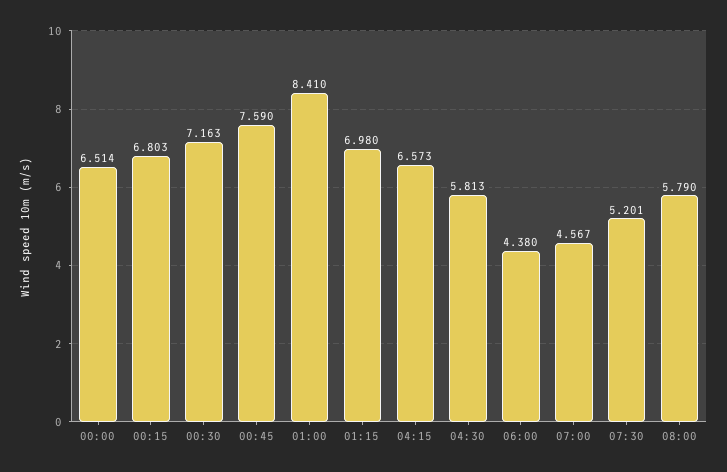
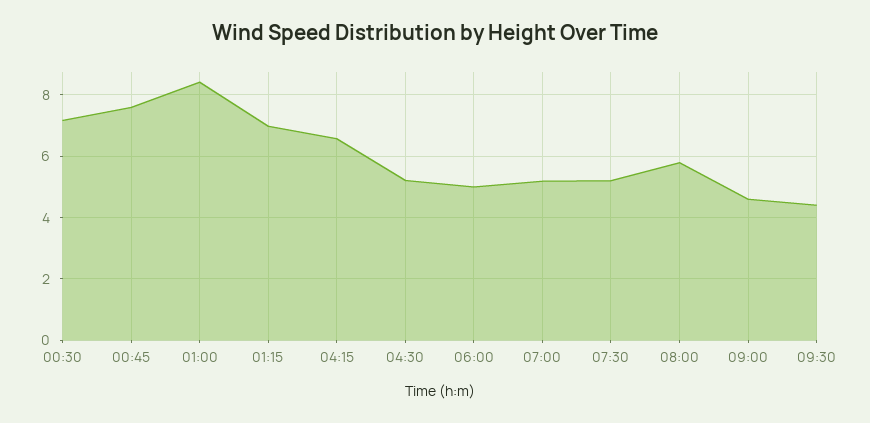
00:00: 6.514 -> none
00:15: 6.803 -> none
04:30: 5.813 -> 5.2
06:00: 4.38 -> 5
07:00: 4.567 -> 5.2
09:00: none -> 4.6
09:30: none -> 4.4

